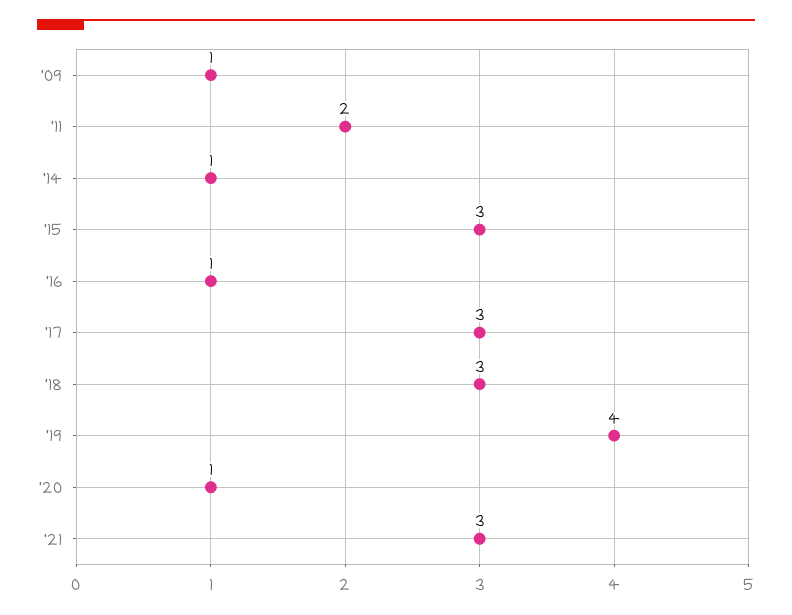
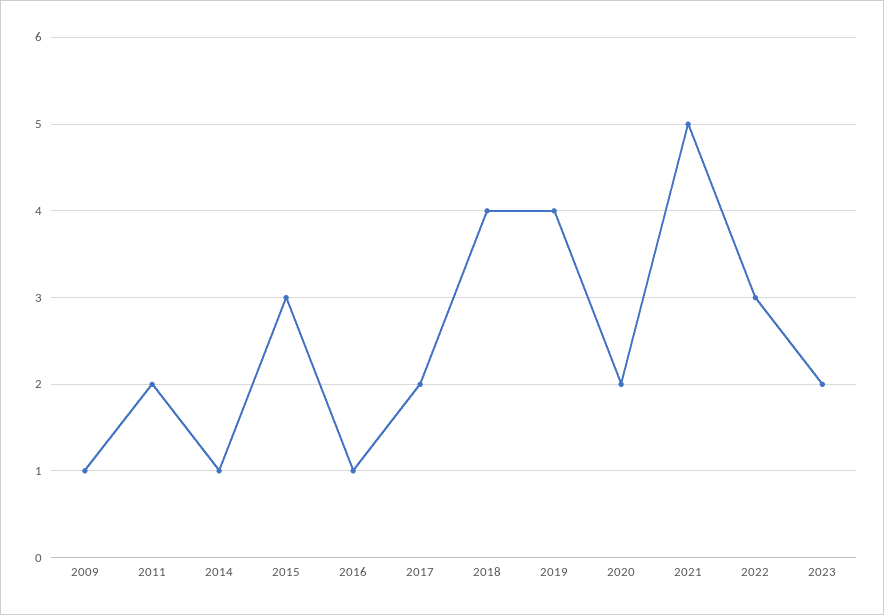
'17: 3 -> 2
'18: 3 -> 4
'20: 1 -> 2
'21: 3 -> 5
2022: none -> 3
2023: none -> 2

